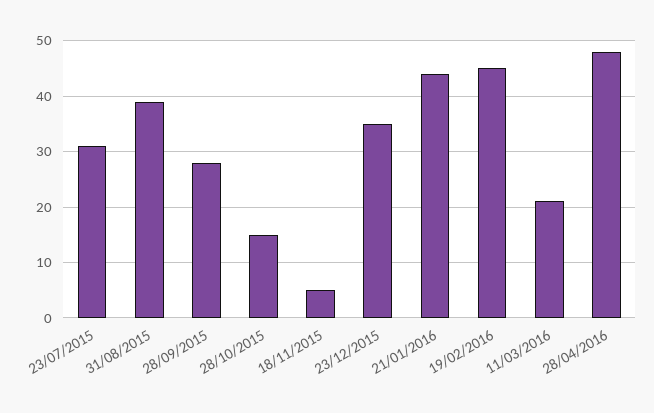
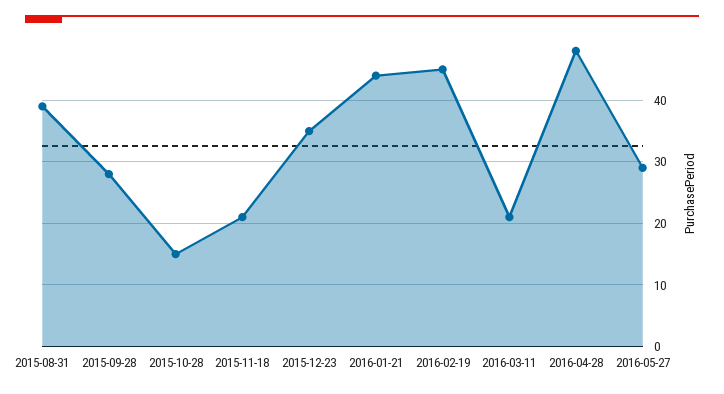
23/07/2015: 30 -> none
18/11/2015: 5 -> 21
2016-05-27: none -> 29

